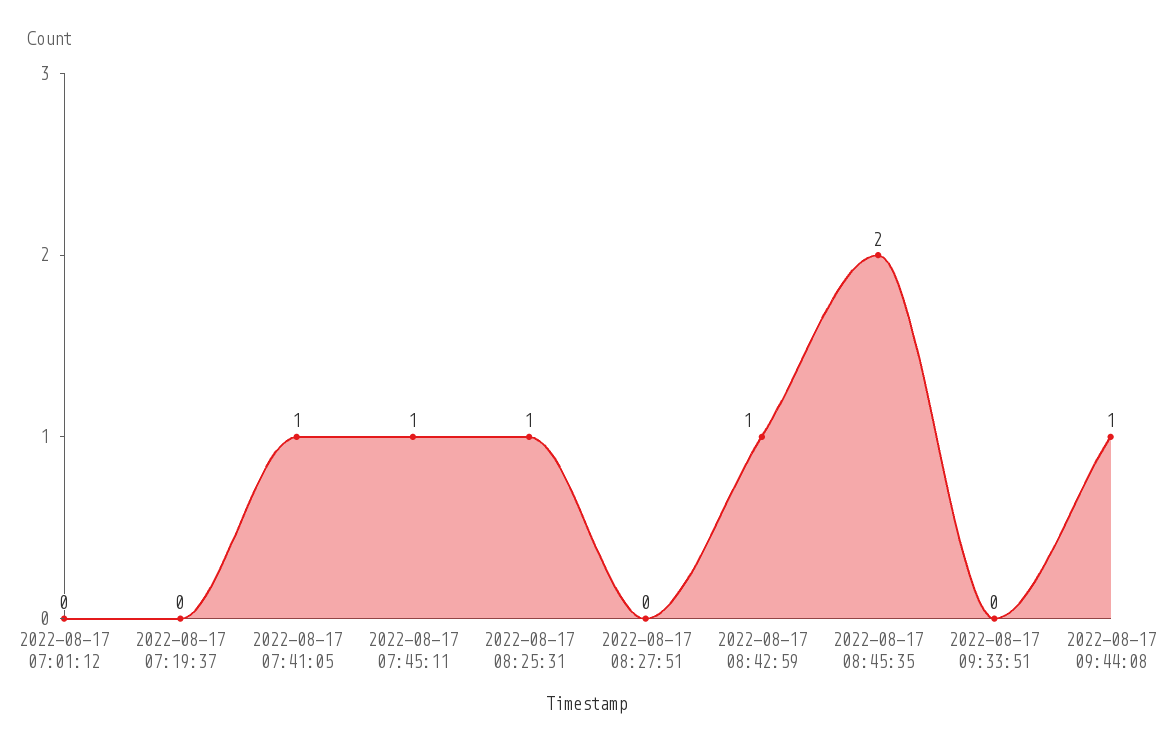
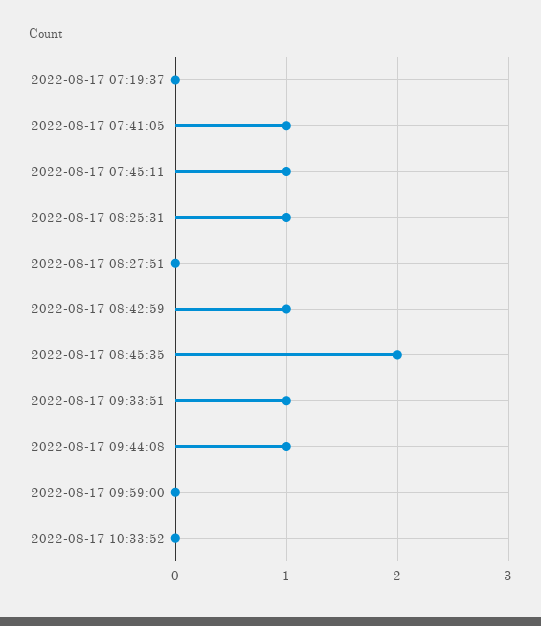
2022-08-17 07:01:12: 0 -> none
2022-08-17 09:33:51: 0 -> 1
2022-08-17 09:59:00: none -> 0
2022-08-17 10:33:52: none -> 0

